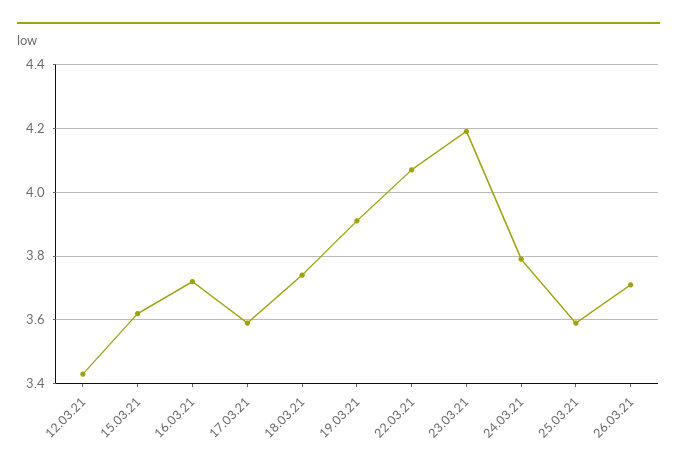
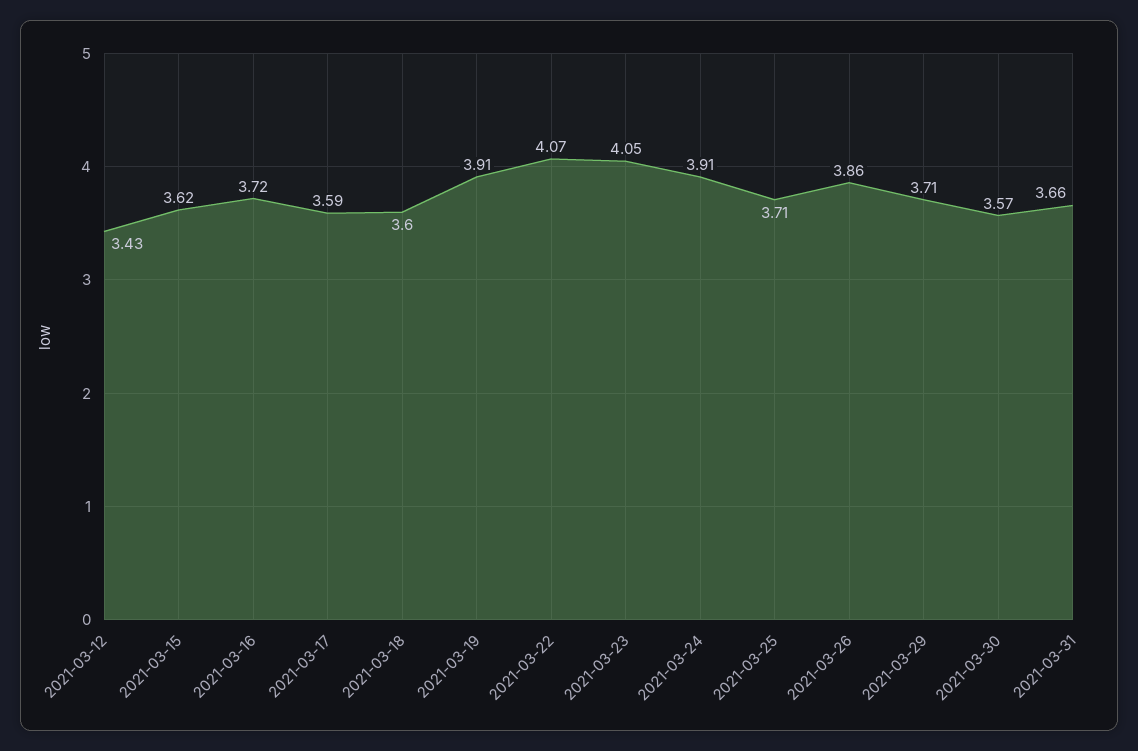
18.03.21: 3.75 -> 3.6
23.03.21: 4.2 -> 4.05
24.03.21: 3.8 -> 3.91
25.03.21: 3.6 -> 3.71
26.03.21: 3.7 -> 3.86
2021-03-29: none -> 3.71
2021-03-30: none -> 3.57
2021-03-31: none -> 3.66

